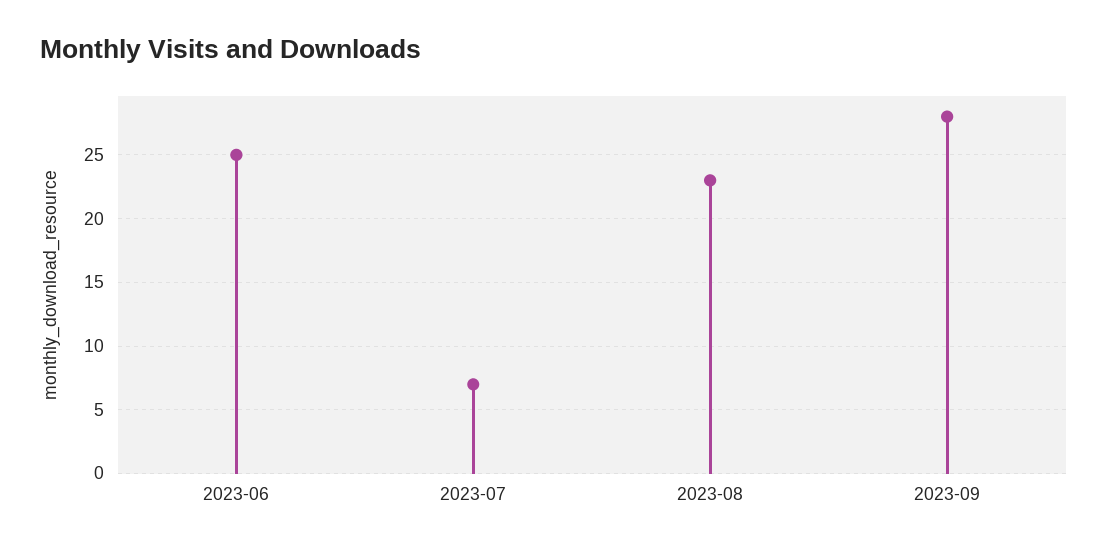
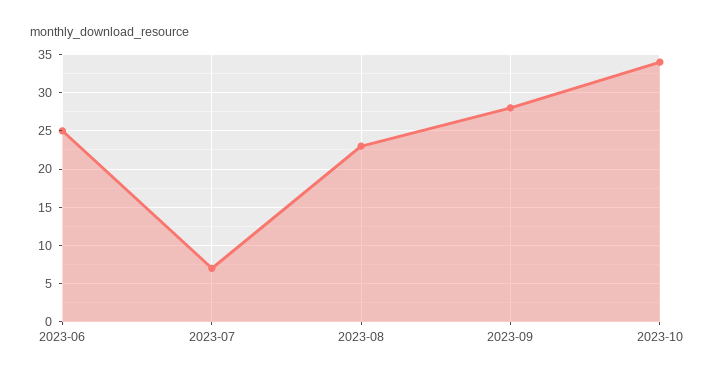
2023-10: none -> 34

